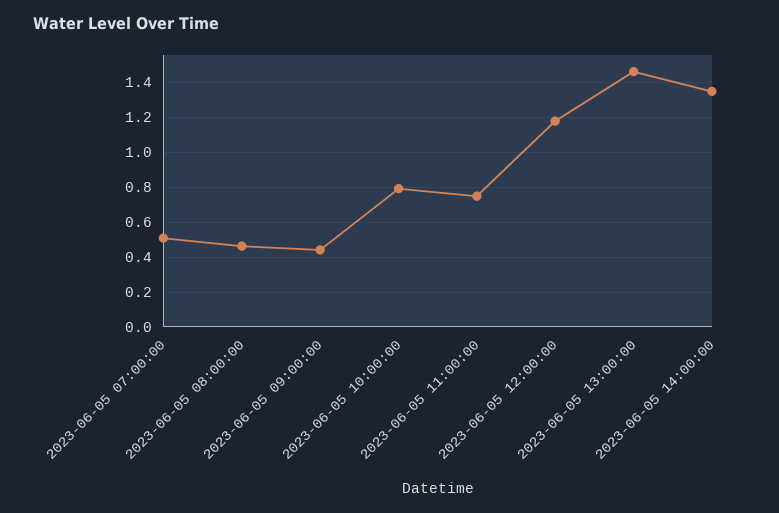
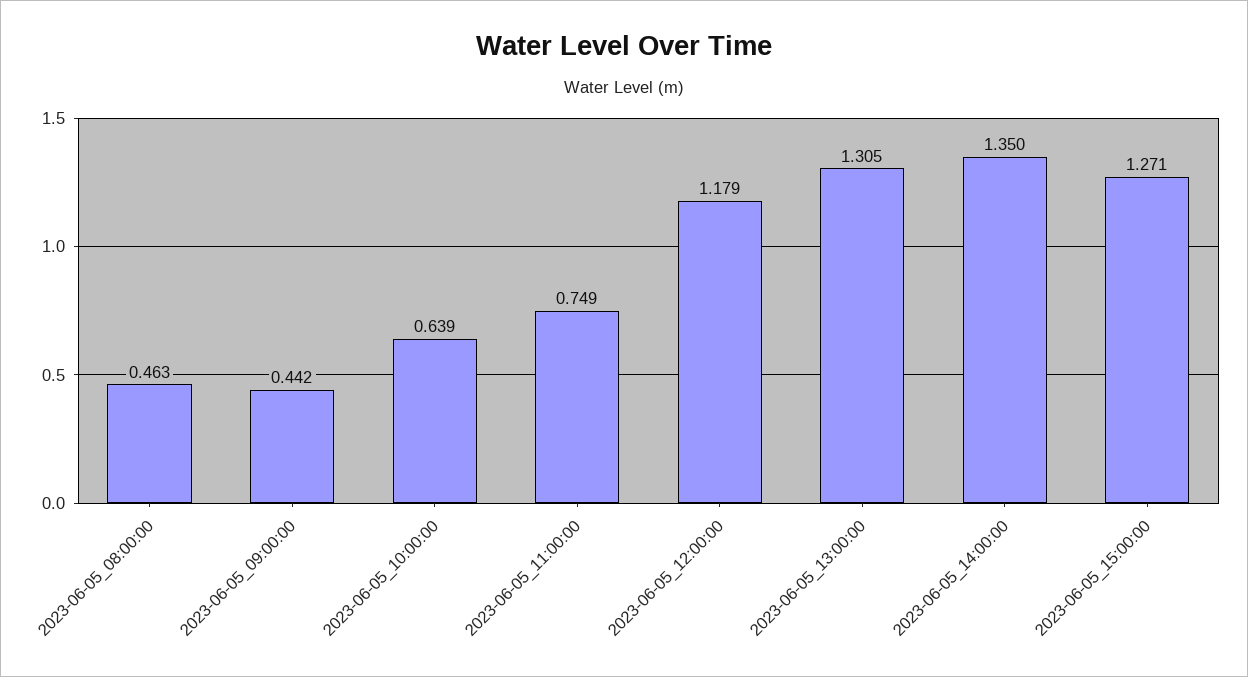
2023-06-05 07:00:00: 0.5 -> none
2023-06-05 10:00:00: 0.8 -> 0.639
2023-06-05 13:00:00: 1.45 -> 1.305
2023-06-05_15:00:00: none -> 1.271

